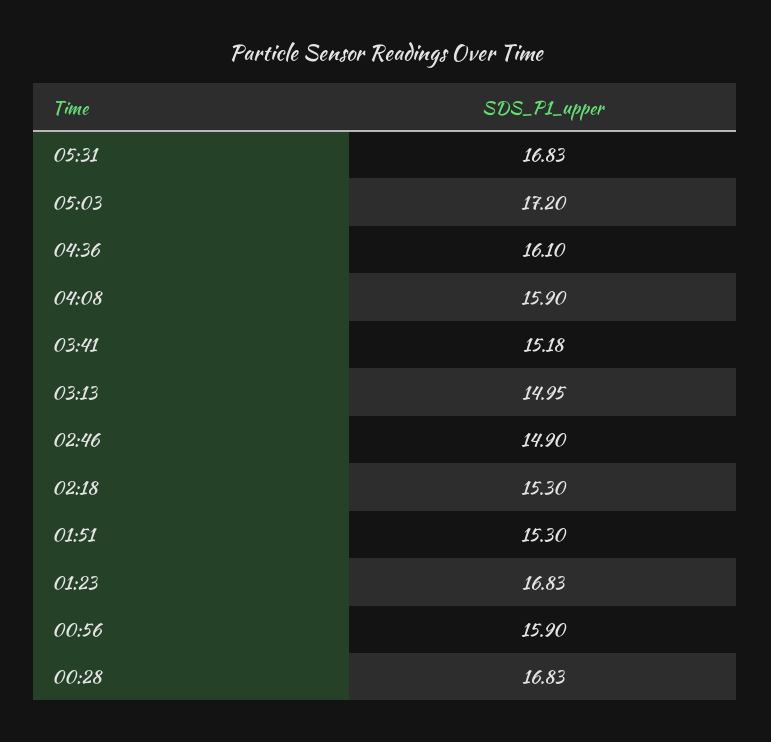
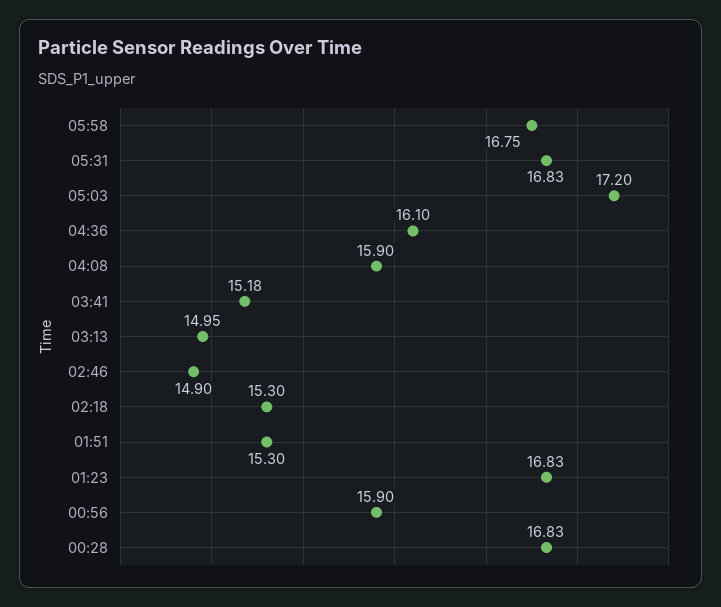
05:58: none -> 16.75

